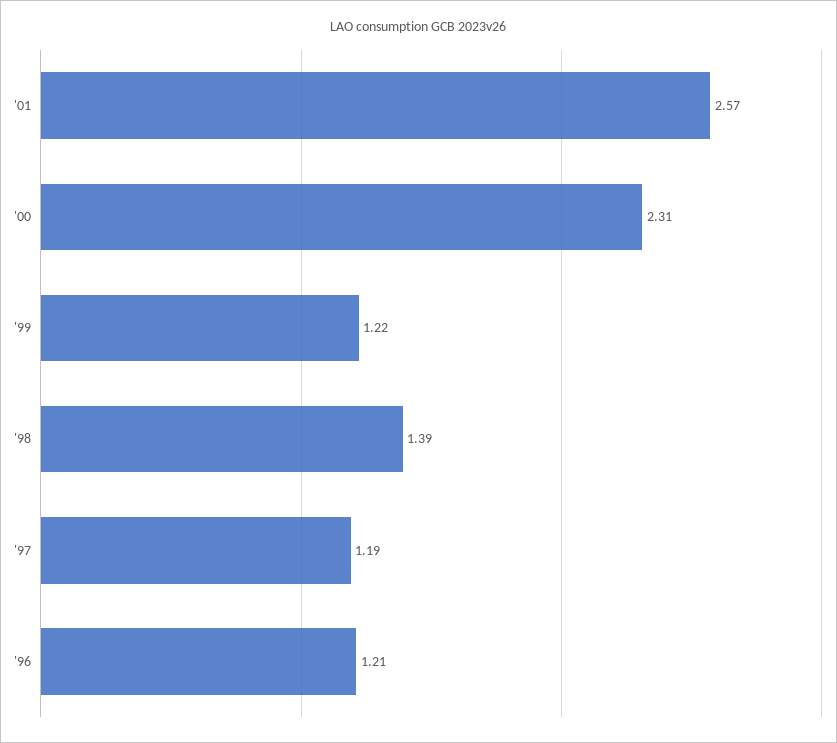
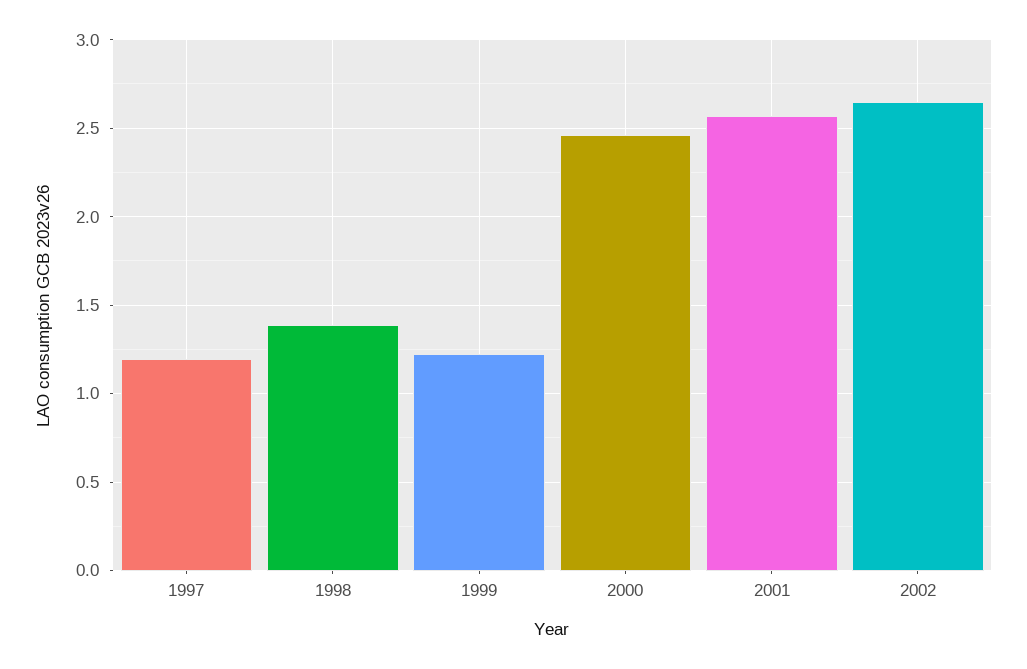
'00: 2.31 -> 2.45
'96: 1.21 -> none
2002: none -> 2.65

